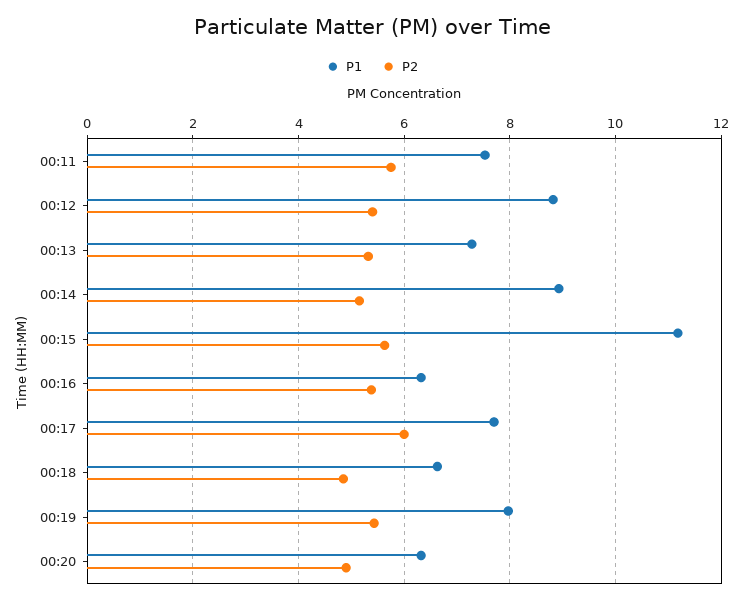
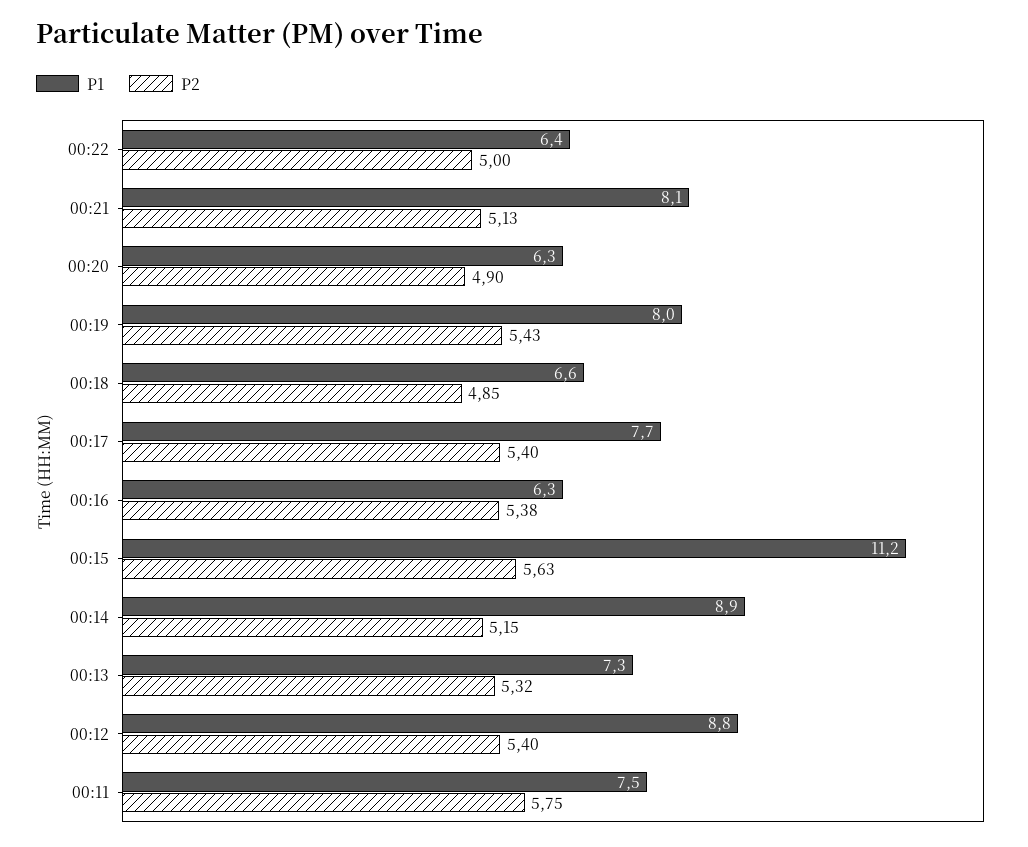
P2, 00:17: 6 -> 5.4
P1, 00:22: none -> 6.4
P2, 00:22: none -> 5
P1, 00:21: none -> 8.1
P2, 00:21: none -> 5.13

